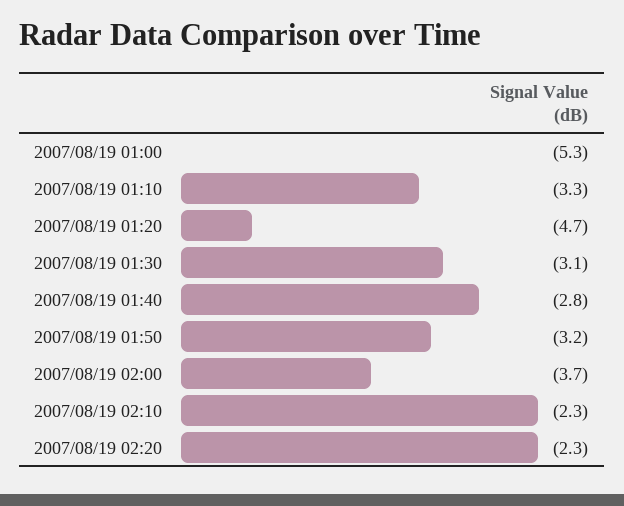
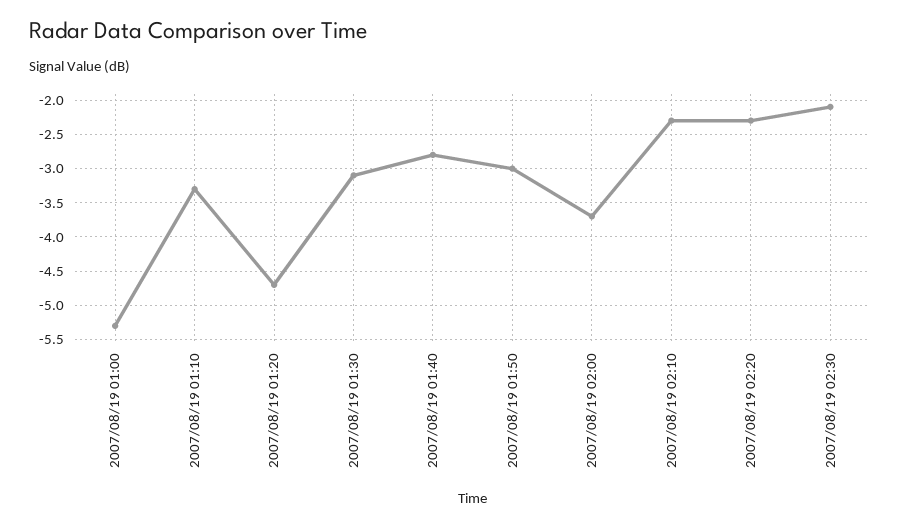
2007/08/19 01:50: -3.2 -> -3
2007/08/19 02:30: none -> -2.1

